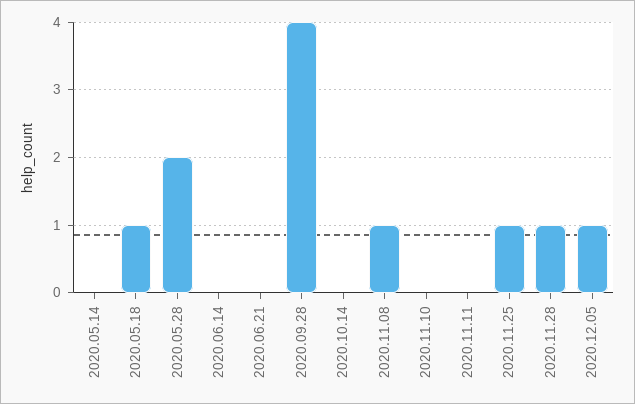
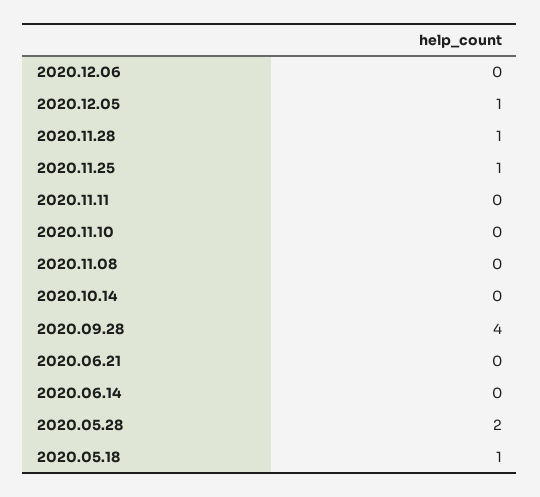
2020.05.14: 0 -> none
2020.11.08: 1 -> 0
2020.12.06: none -> 0

